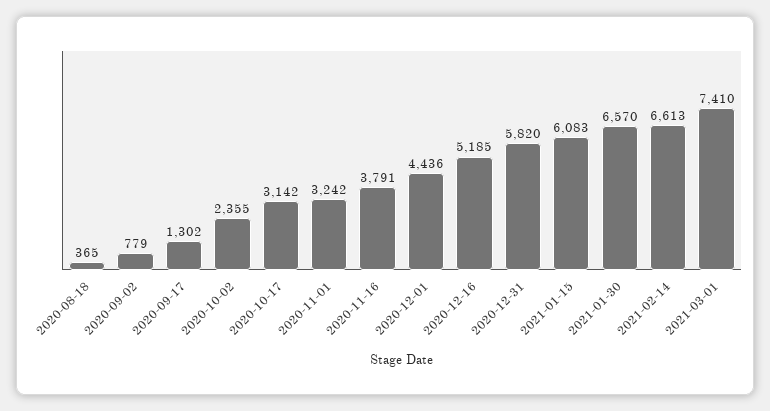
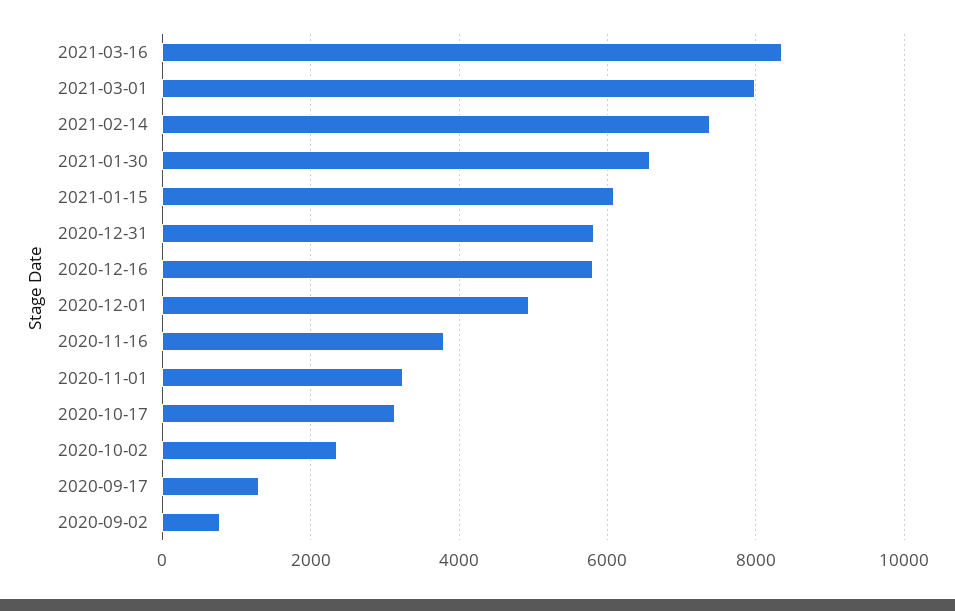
2020-08-18: 365 -> none
2020-12-01: 4436 -> 5000
2020-12-16: 5185 -> 5800
2021-02-14: 6613 -> 7400
2021-03-01: 7410 -> 8000
2021-03-16: none -> 8400

